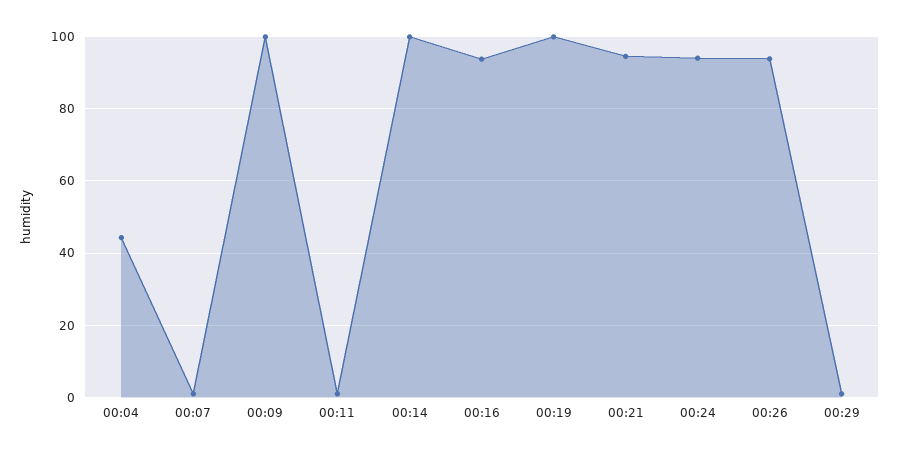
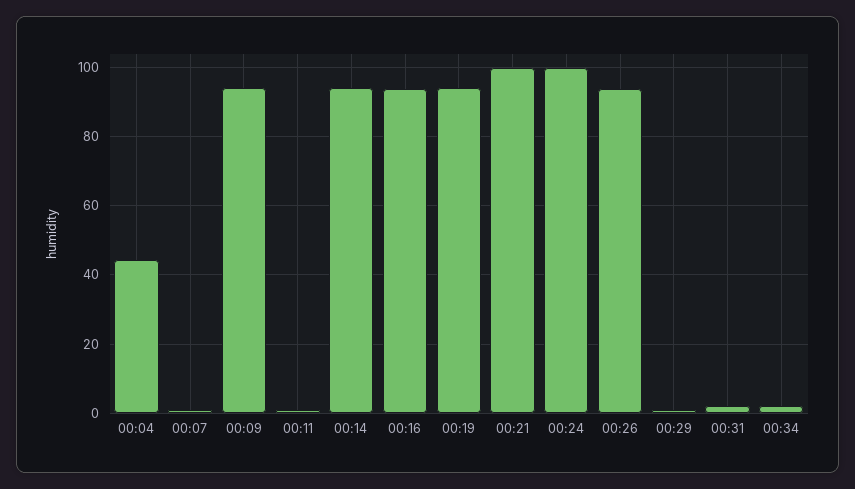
00:09: 100 -> 94
00:14: 100 -> 94
00:19: 100 -> 94
00:21: 94 -> 100
00:24: 94 -> 100
00:31: none -> 2
00:34: none -> 2

